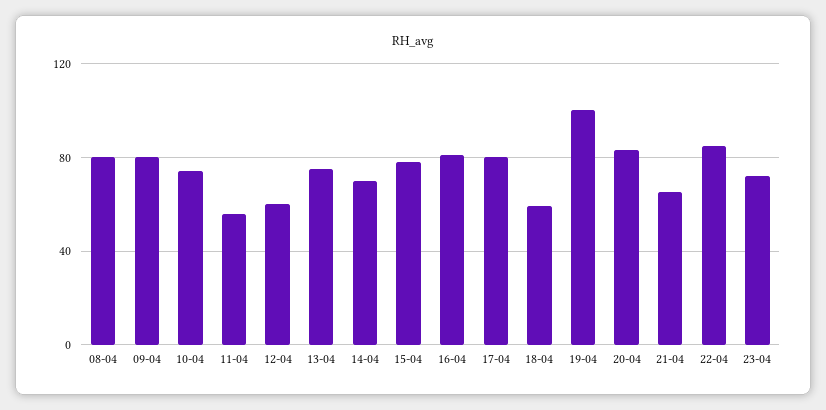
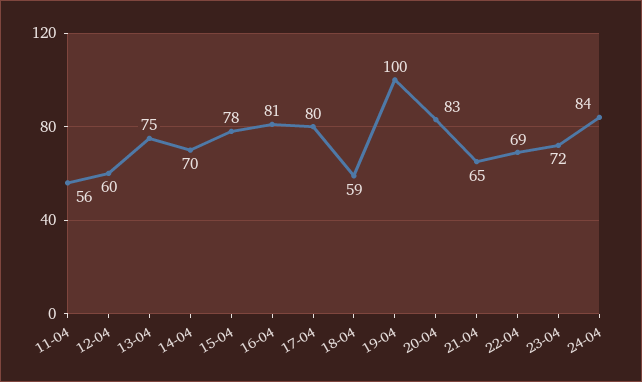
08-04: 80 -> none
09-04: 80 -> none
10-04: 75 -> none
22-04: 85 -> 69
24-04: none -> 84

